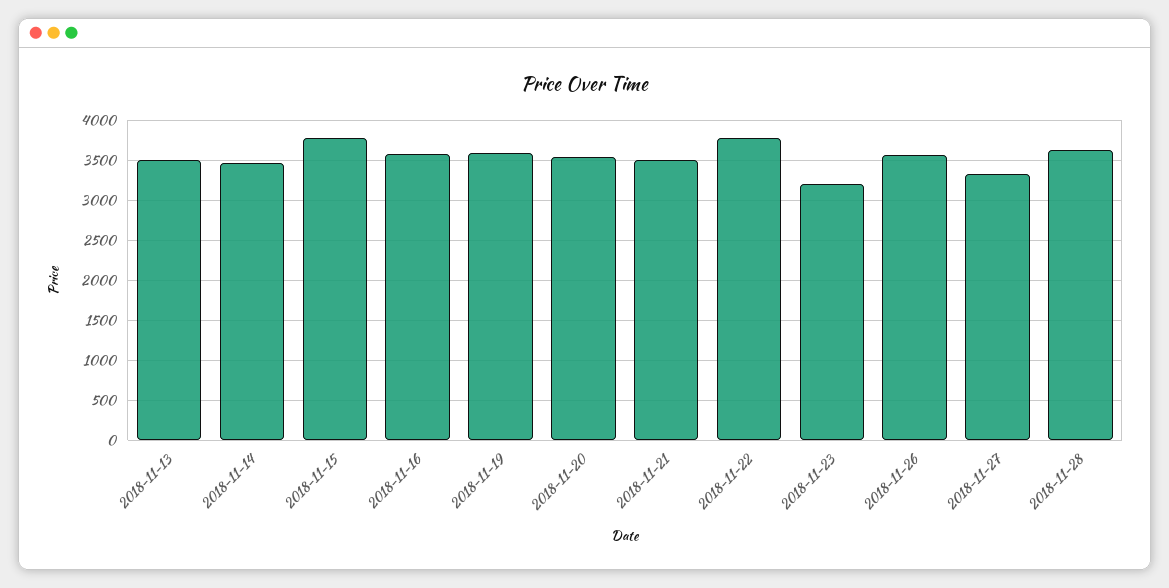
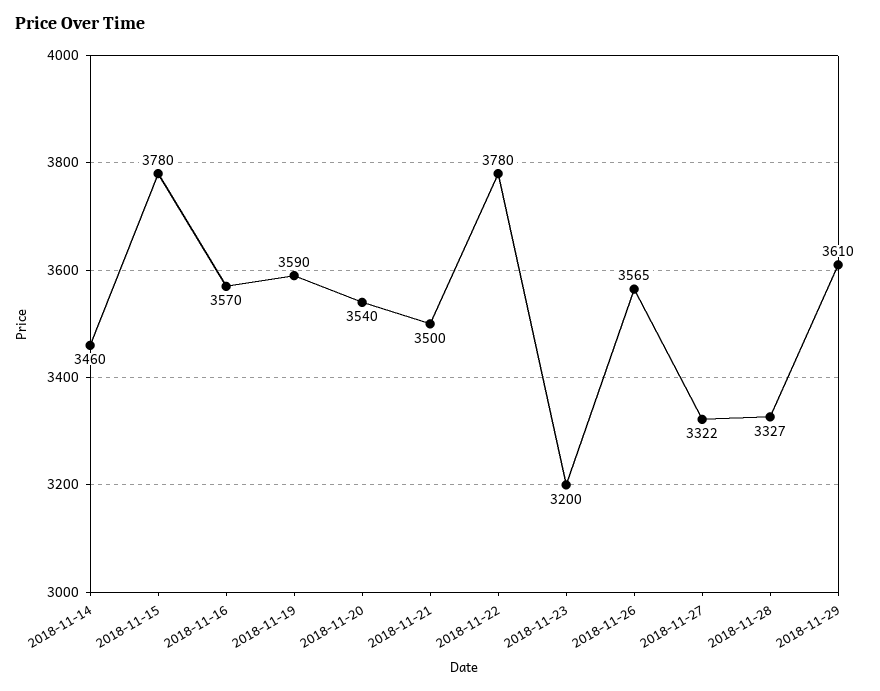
2018-11-13: 3500 -> none
2018-11-28: 3600 -> 3327
2018-11-29: none -> 3610

